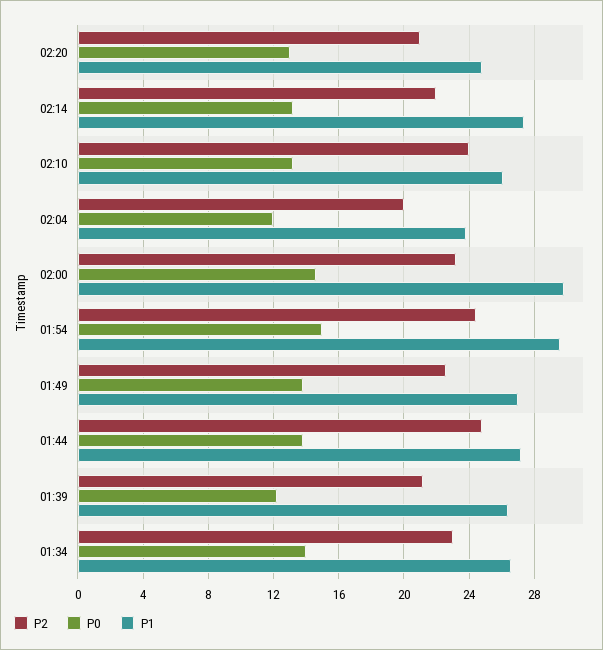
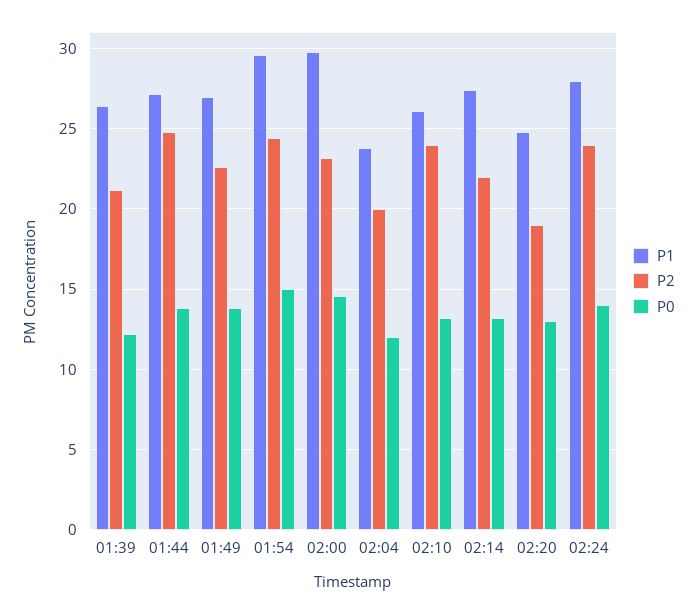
P2, 02:20: 21 -> 19
P2, 01:34: 23 -> none
P0, 01:34: 14 -> none
P1, 01:34: 26.5 -> none
P1, 02:24: none -> 28
P2, 02:24: none -> 24
P0, 02:24: none -> 14

